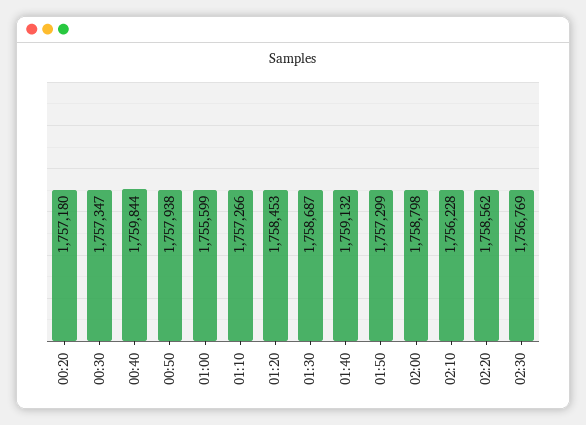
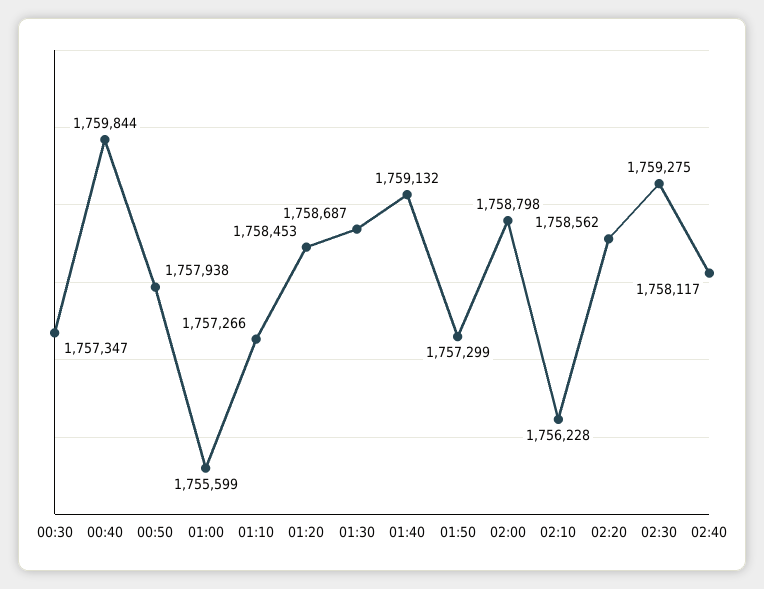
00:20: 1757180 -> none
02:30: 1756769 -> 1759275
02:40: none -> 1758117

